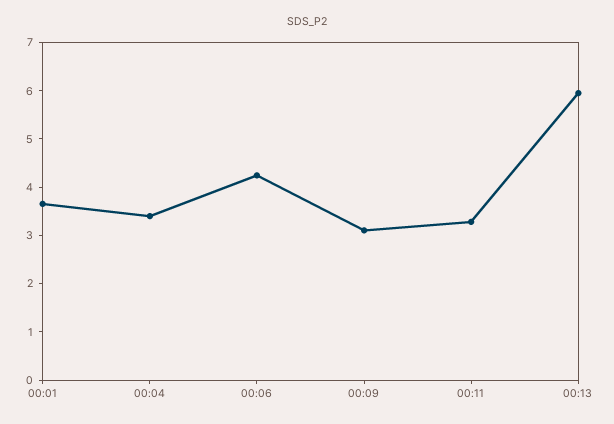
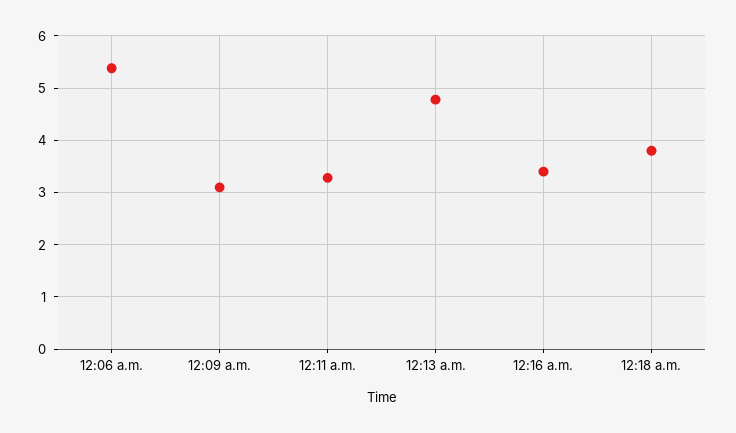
00:01: 3.6 -> none
00:04: 3.4 -> none
00:06: 4.2 -> 5.4
00:13: 6 -> 4.8
12:16 a.m.: none -> 3.4
12:18 a.m.: none -> 3.8

